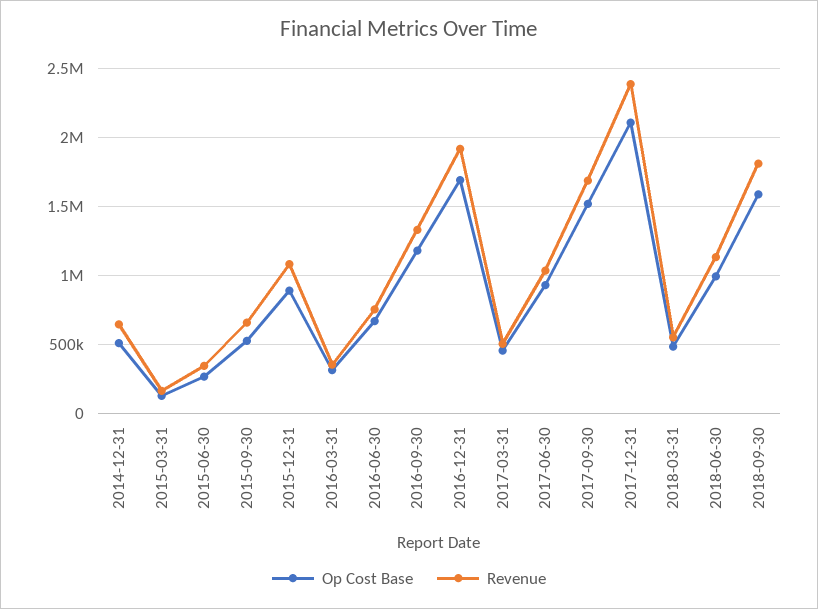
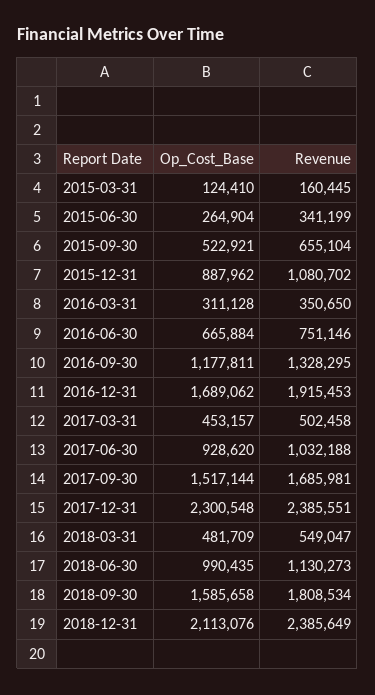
Op Cost Base, 2014-12-31: 500000 -> none
Revenue, 2014-12-31: 650000 -> none
Op Cost Base, 2017-12-31: 2100000 -> 2300548
Op Cost Base, 2018-12-31: none -> 2113076
Revenue, 2018-12-31: none -> 2385649

